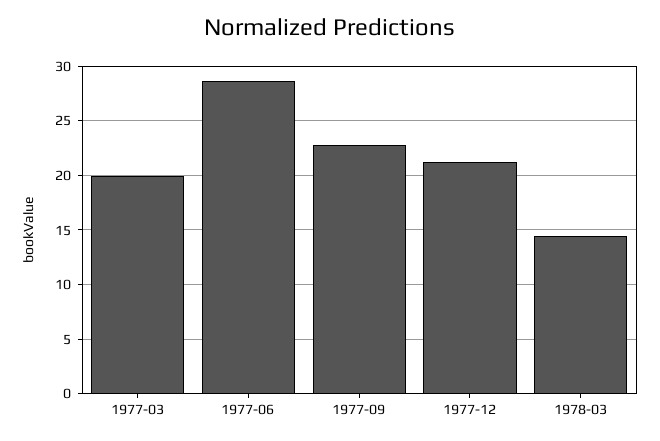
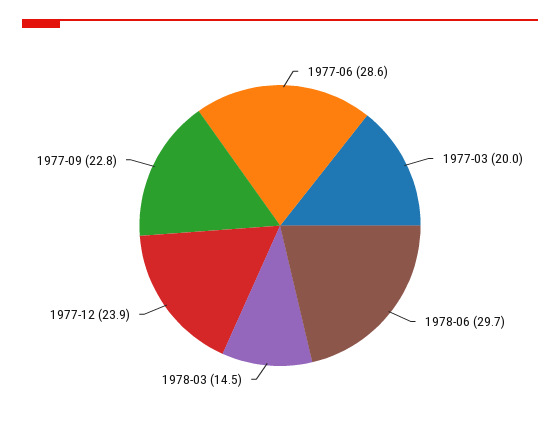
1977-12: 21 -> 23.9
1978-06: none -> 29.7

